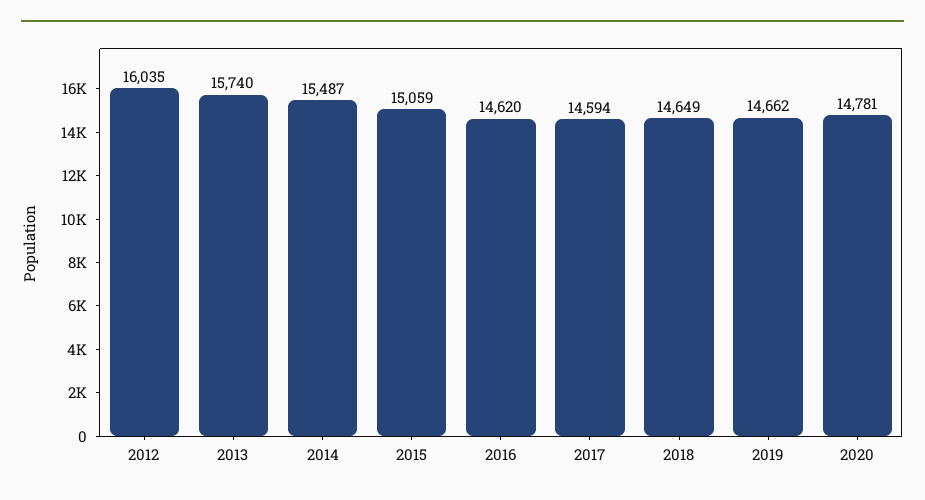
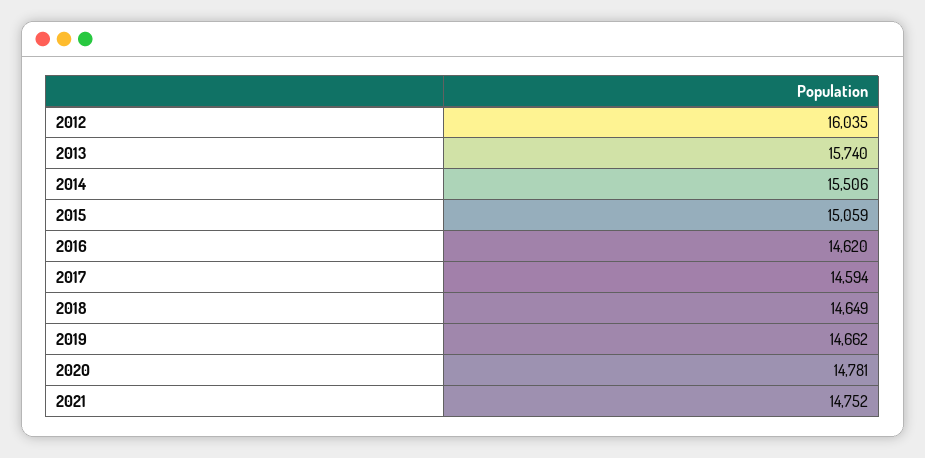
2014: 15487 -> 15506
2021: none -> 14752

